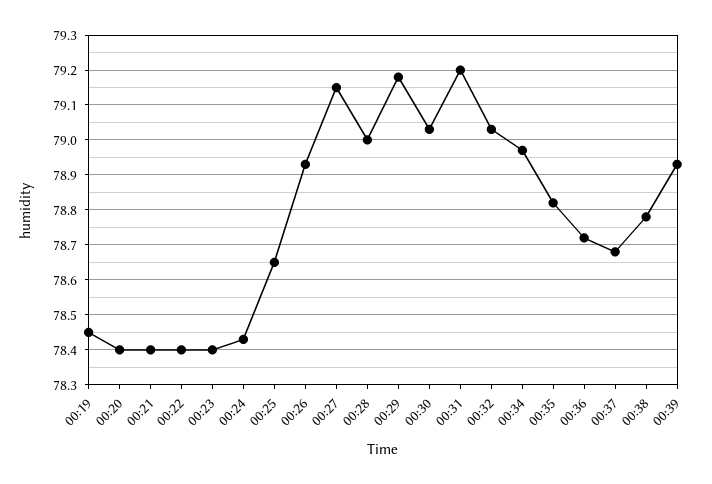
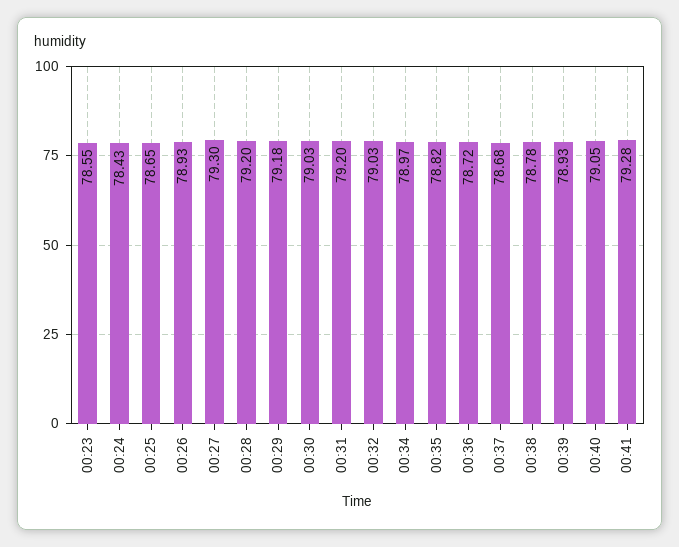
00:19: 78.45 -> none
00:20: 78.4 -> none
00:21: 78.4 -> none
00:22: 78.4 -> none
00:23: 78.4 -> 78.55
00:27: 79.15 -> 79.3
00:28: 79 -> 79.2
00:40: none -> 79.05
00:41: none -> 79.28

